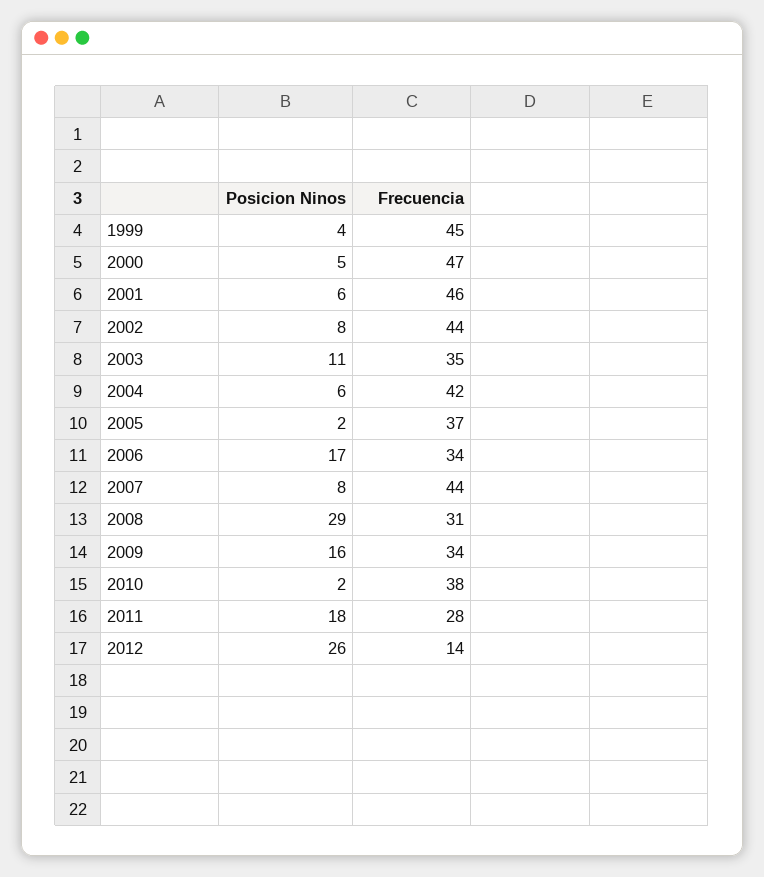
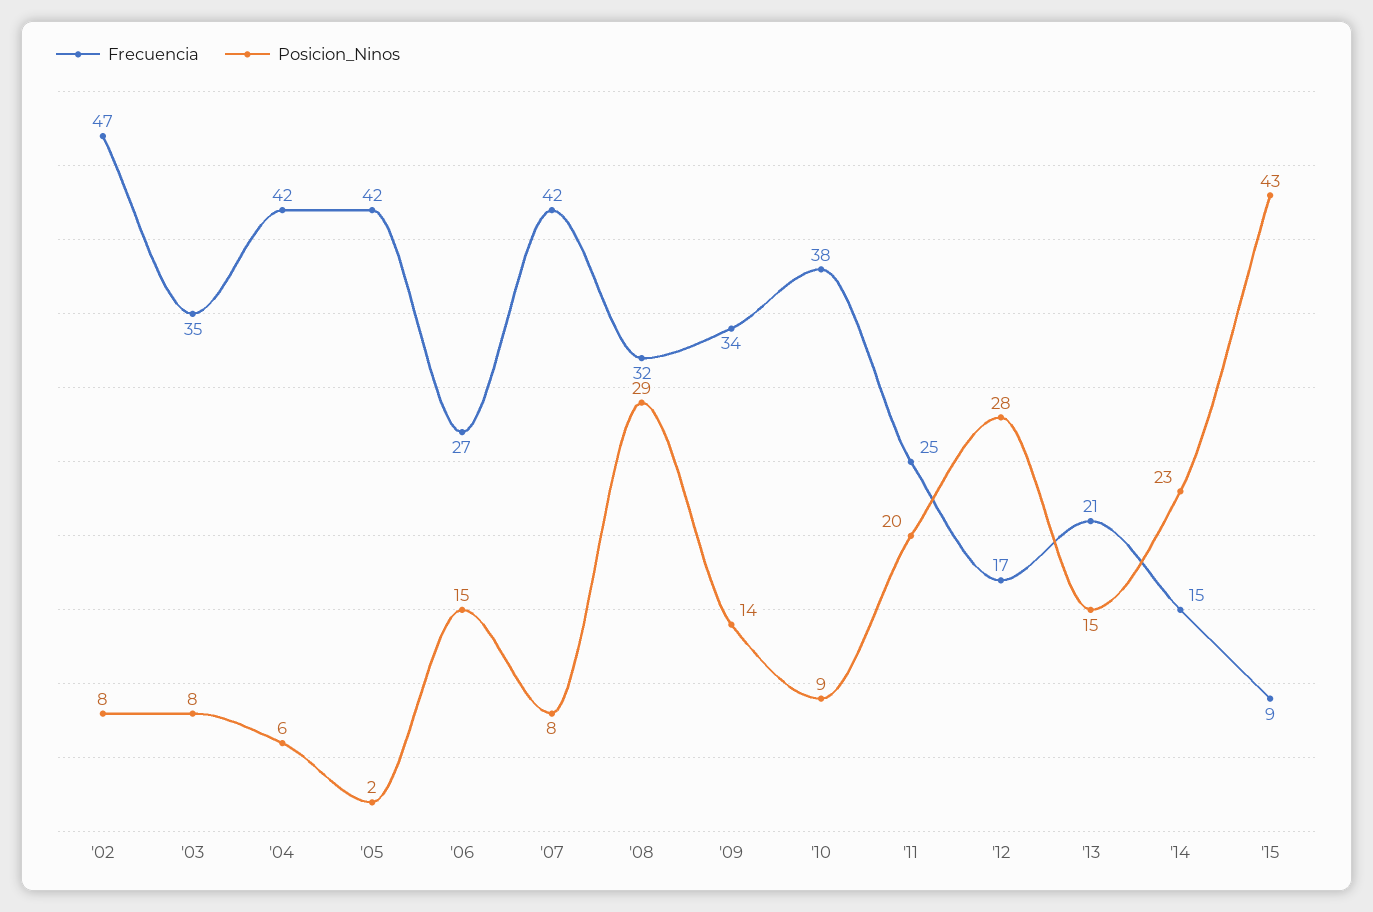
Posicion Ninos, 1999: 4 -> none
Frecuencia, 1999: 45 -> none
Posicion Ninos, 2000: 5 -> none
Frecuencia, 2000: 47 -> none
Posicion Ninos, 2001: 6 -> none
Frecuencia, 2001: 46 -> none
Frecuencia, 2002: 44 -> 47
Posicion Ninos, 2003: 11 -> 8
Frecuencia, 2005: 37 -> 42
Posicion Ninos, 2006: 17 -> 15
Frecuencia, 2006: 34 -> 27
Frecuencia, 2007: 44 -> 42
Frecuencia, 2008: 31 -> 32
Posicion Ninos, 2009: 16 -> 14
Posicion Ninos, 2010: 2 -> 9
Posicion Ninos, 2011: 18 -> 20
Frecuencia, 2011: 28 -> 25
Posicion Ninos, 2012: 26 -> 28
Frecuencia, 2012: 14 -> 17
Frecuencia, '13: none -> 21
Posicion Ninos, '13: none -> 15
Frecuencia, '14: none -> 15
Posicion Ninos, '14: none -> 23
Frecuencia, '15: none -> 9
Posicion Ninos, '15: none -> 43

